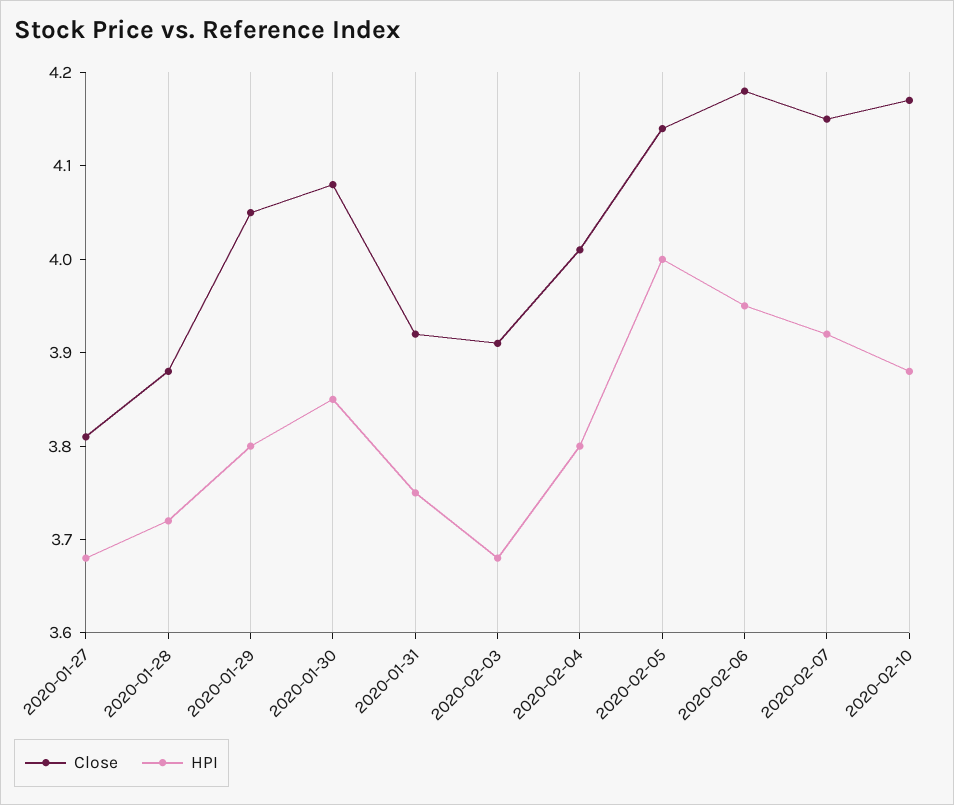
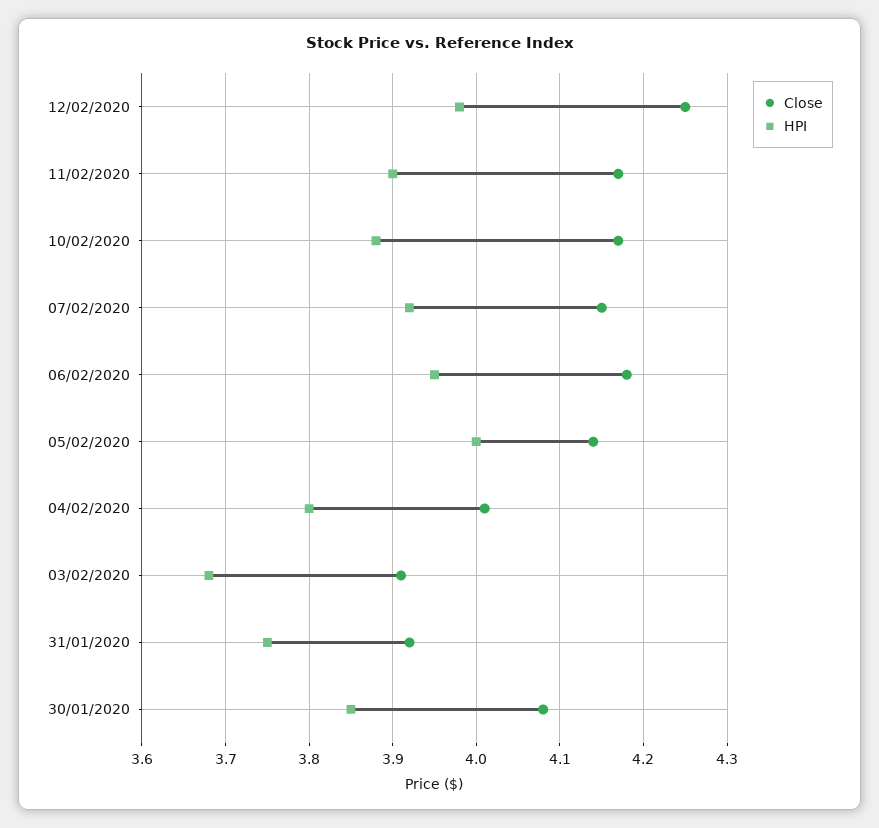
Close, 2020-01-27: 3.81 -> none
HPI, 2020-01-27: 3.68 -> none
Close, 2020-01-28: 3.88 -> none
HPI, 2020-01-28: 3.72 -> none
Close, 2020-01-29: 4.05 -> none
HPI, 2020-01-29: 3.8 -> none
Close, 12/02/2020: none -> 4.25
HPI, 12/02/2020: none -> 3.98
Close, 11/02/2020: none -> 4.17
HPI, 11/02/2020: none -> 3.9

